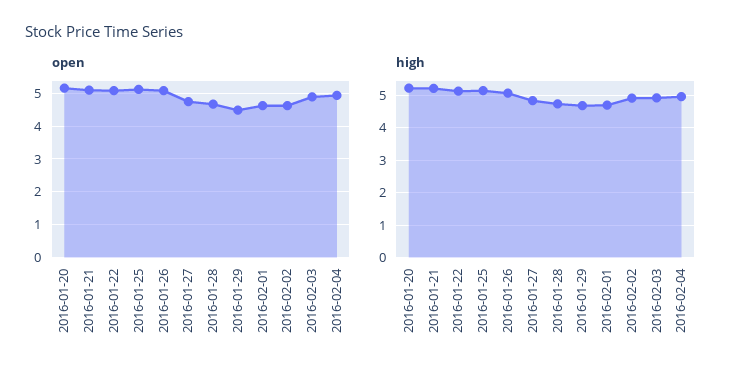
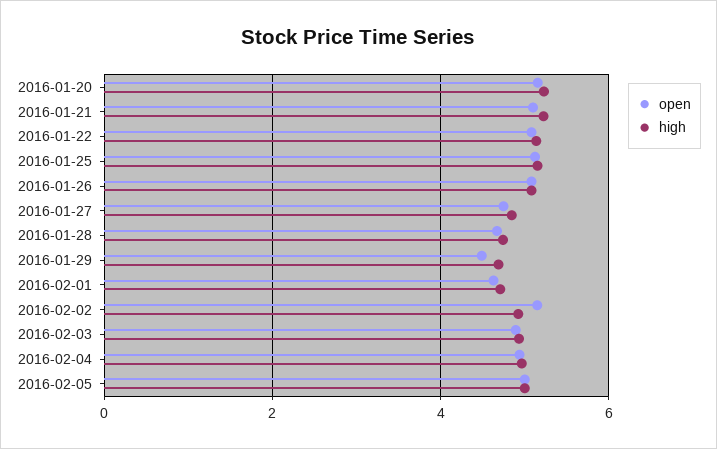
open, 2016-02-02: 4.6 -> 5.2
open, 2016-02-05: none -> 5
high, 2016-02-05: none -> 5

